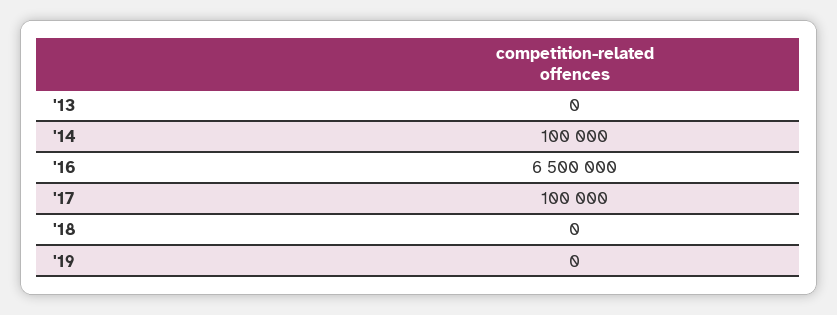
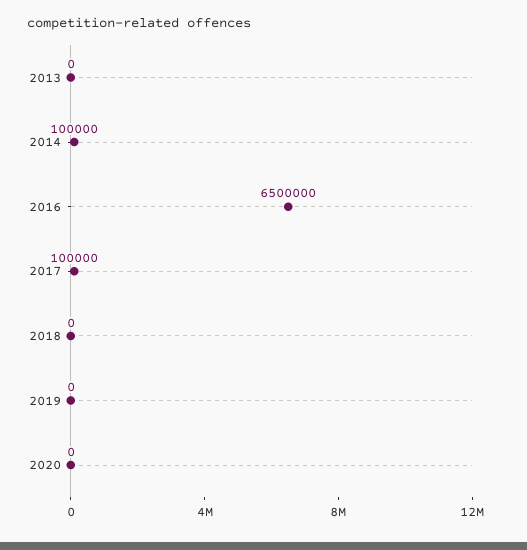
2020: none -> 0

